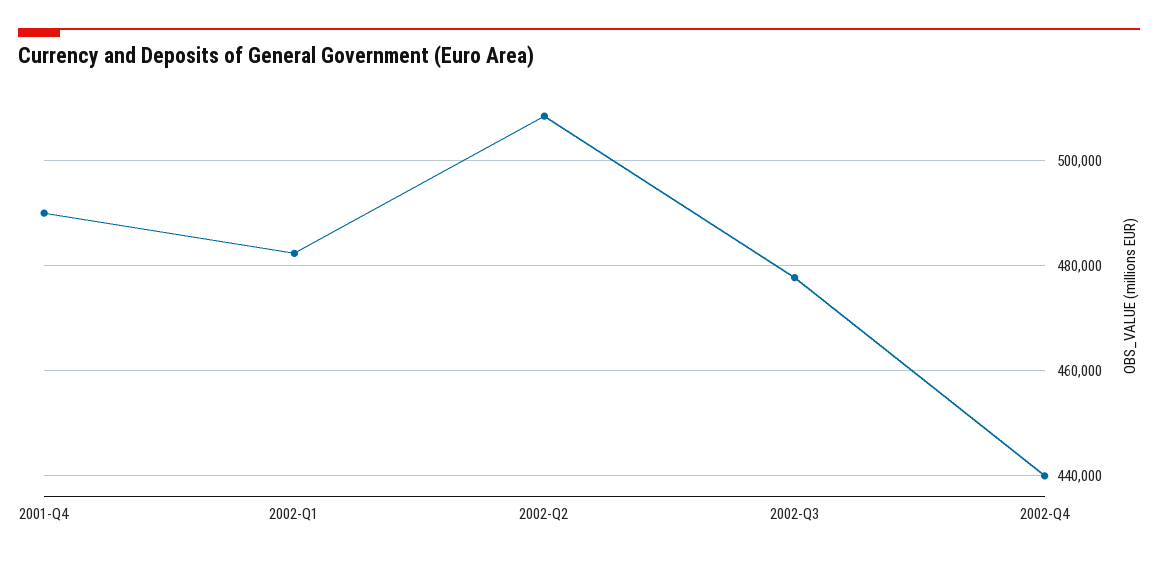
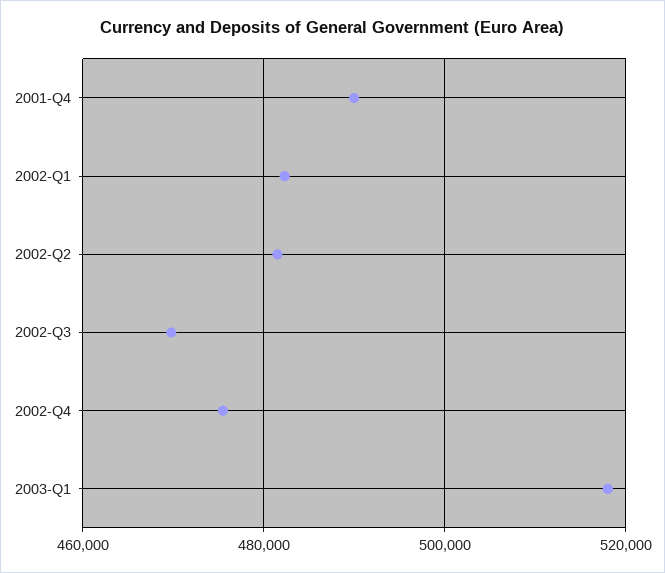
2002-Q2: 508000 -> 482000
2002-Q3: 478000 -> 470000
2002-Q4: 440000 -> 476000
2003-Q1: none -> 518000

